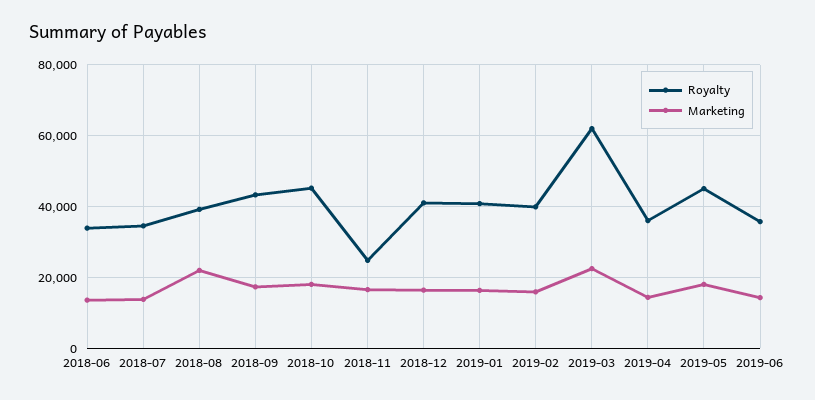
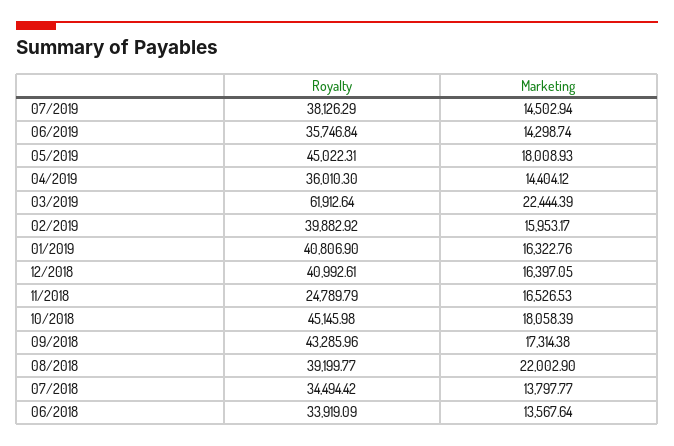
Royalty, 07/2019: none -> 38126.29
Marketing, 07/2019: none -> 14502.94

